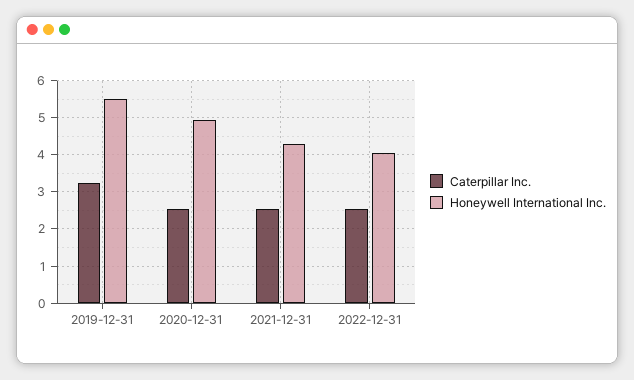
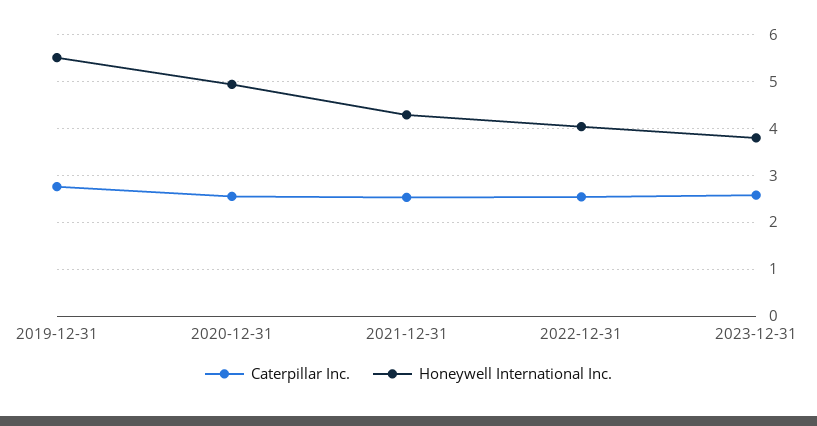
Caterpillar Inc., 2019-12-31: 3.2 -> 2.8
Caterpillar Inc., 2023-12-31: none -> 2.6
Honeywell International Inc., 2023-12-31: none -> 3.8

